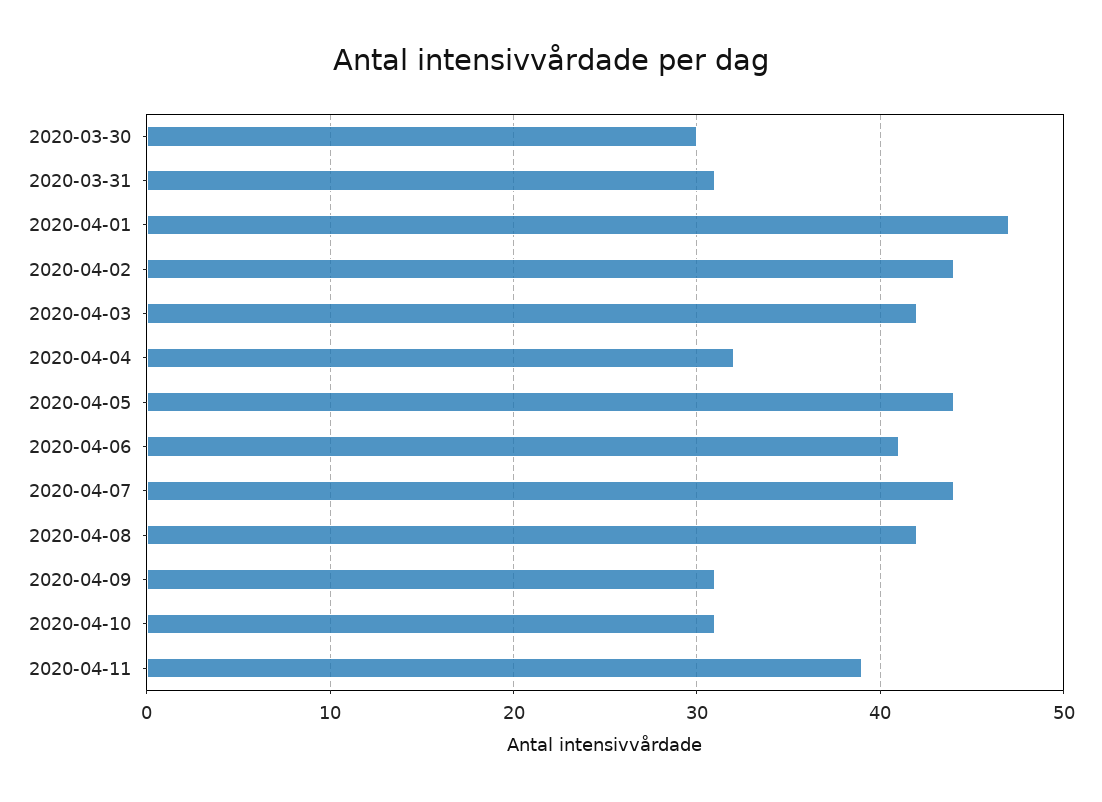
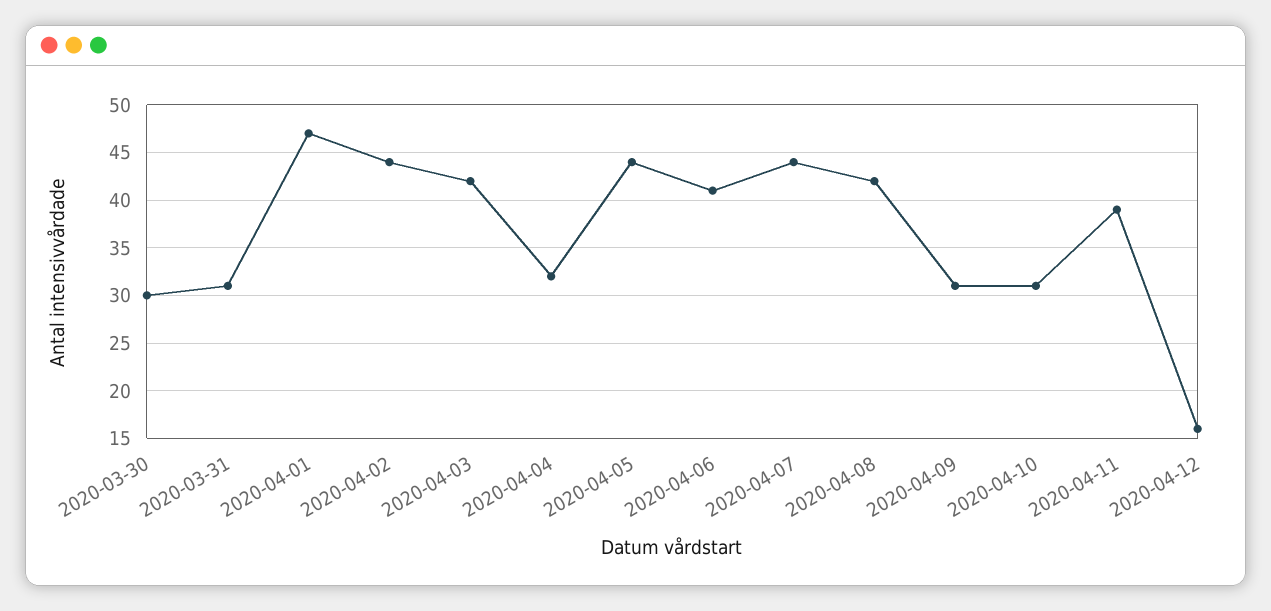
2020-04-12: none -> 16

